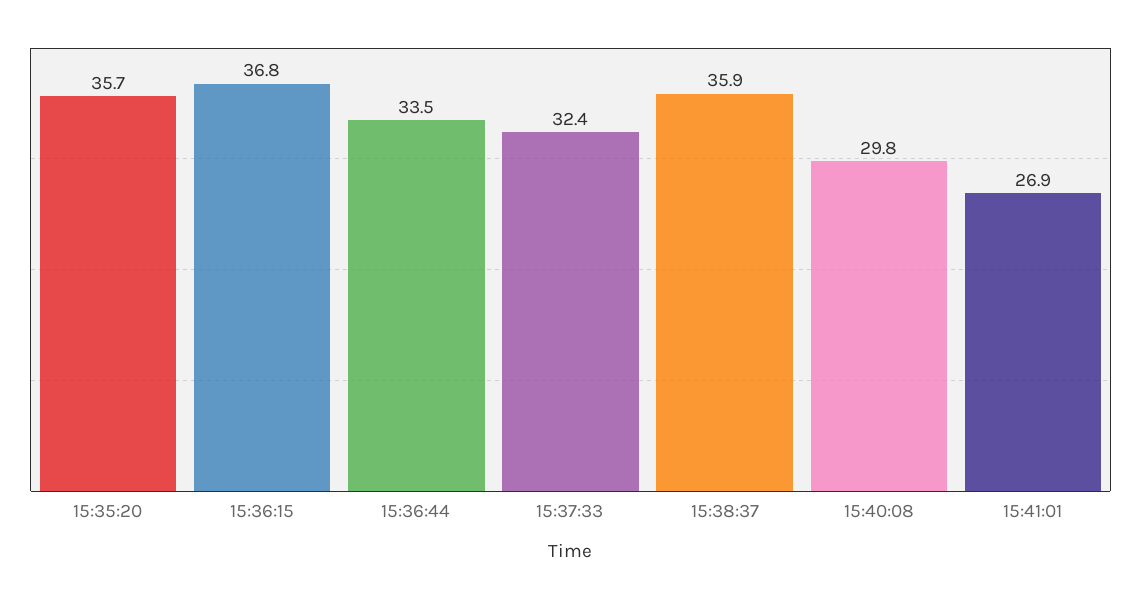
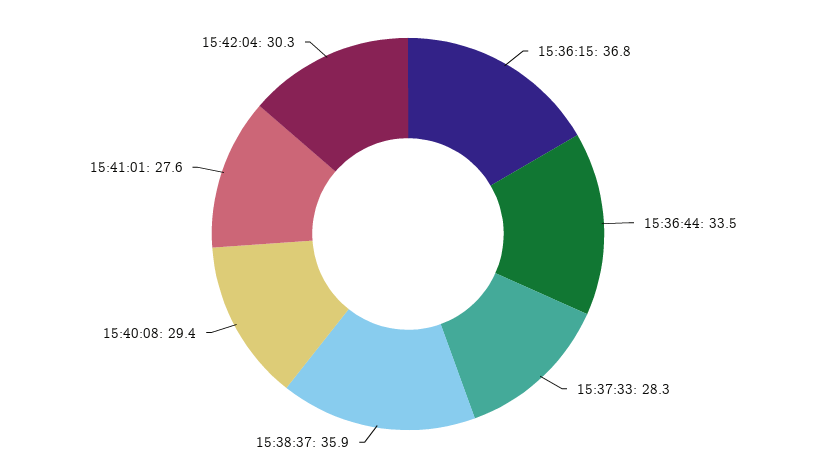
15:35:20: 35.7 -> none
15:37:33: 32.4 -> 28.3
15:40:08: 29.8 -> 29.4
15:41:01: 26.9 -> 27.6
15:42:04: none -> 30.3

